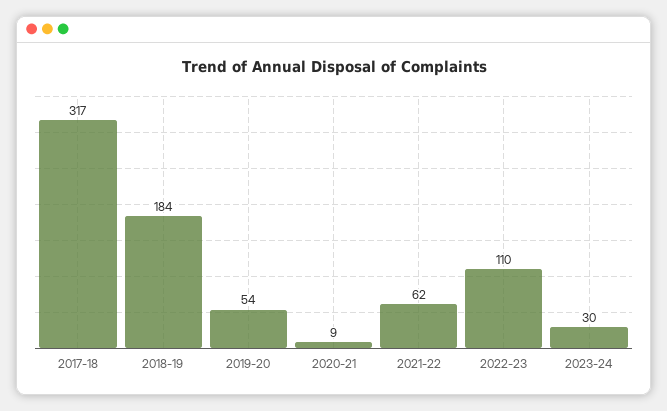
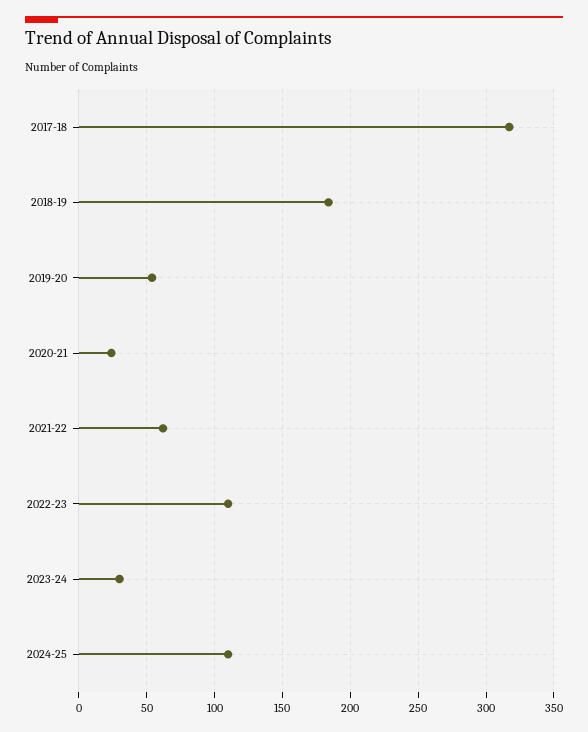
2020-21: 9 -> 25
2024-25: none -> 110

